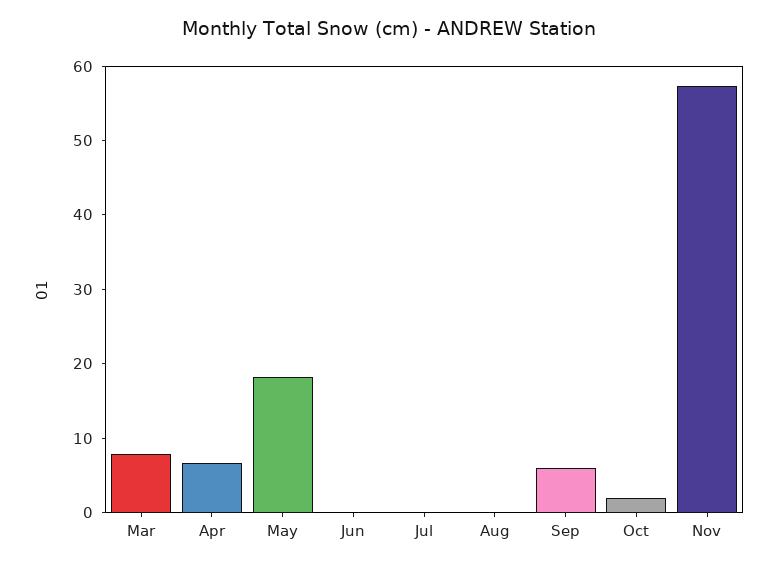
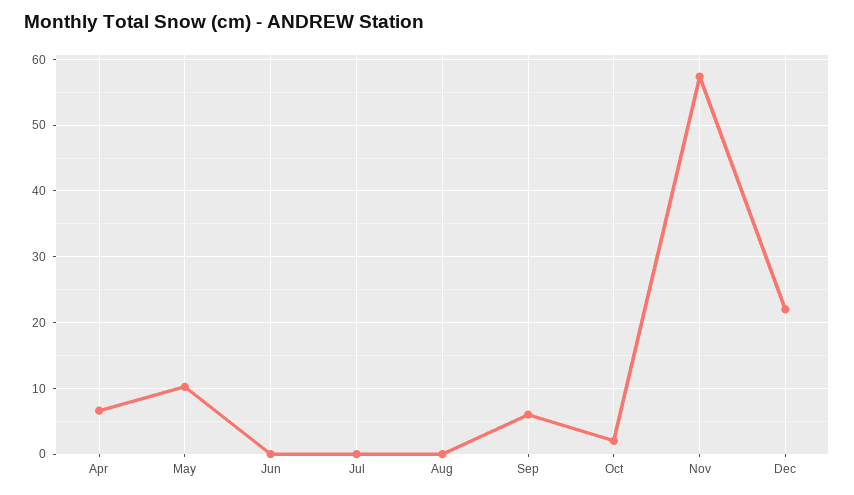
Mar: 8 -> none
May: 18 -> 10
Dec: none -> 22

